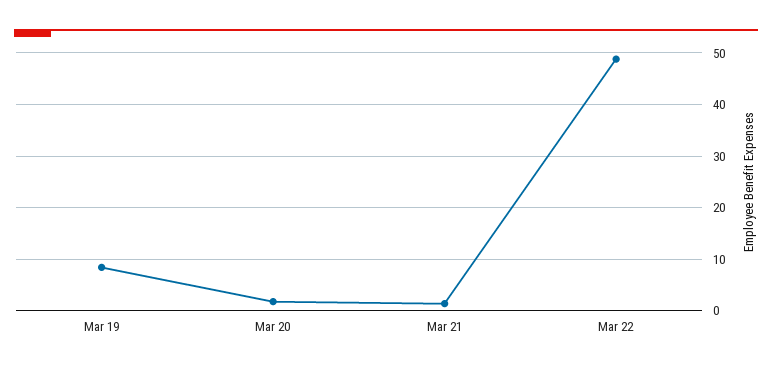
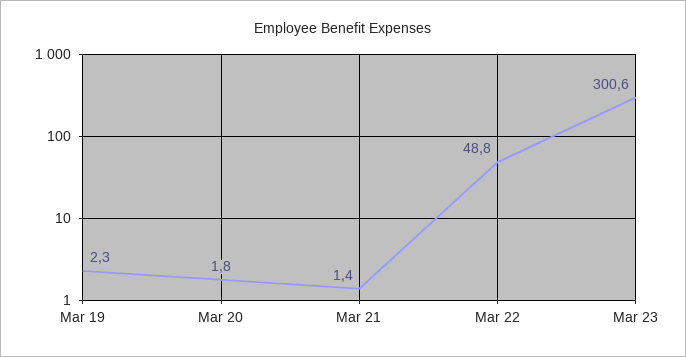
Mar 19: 8 -> 2.3
Mar 23: none -> 300.6

